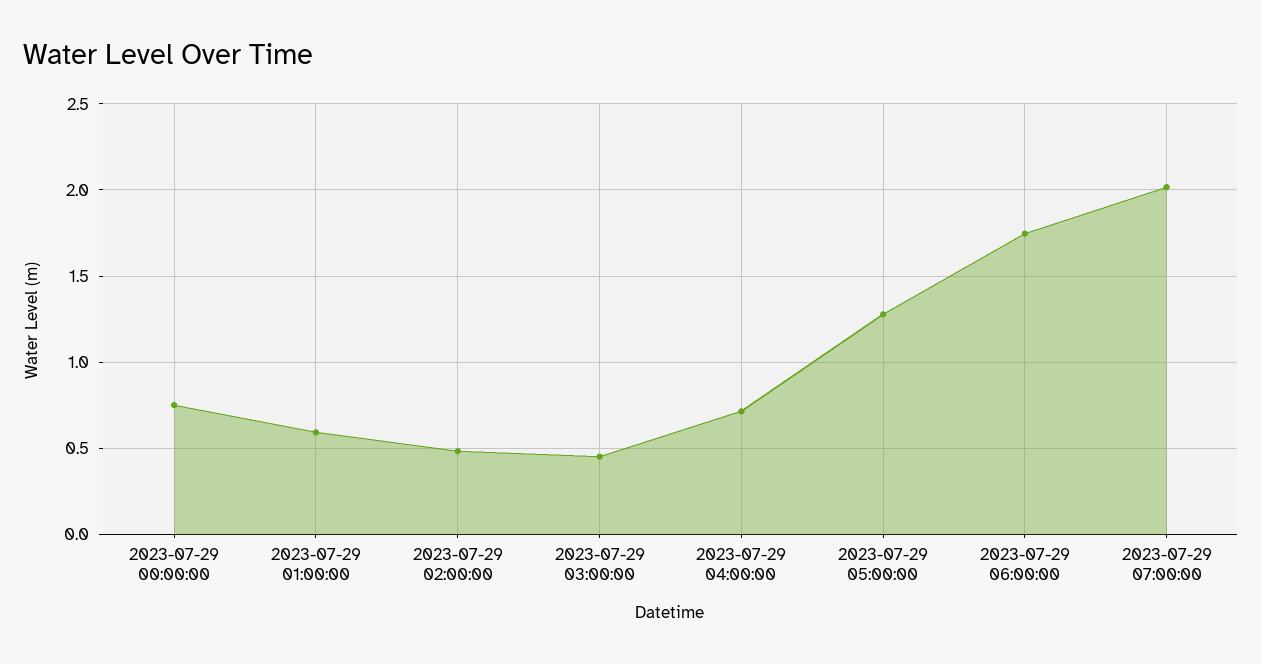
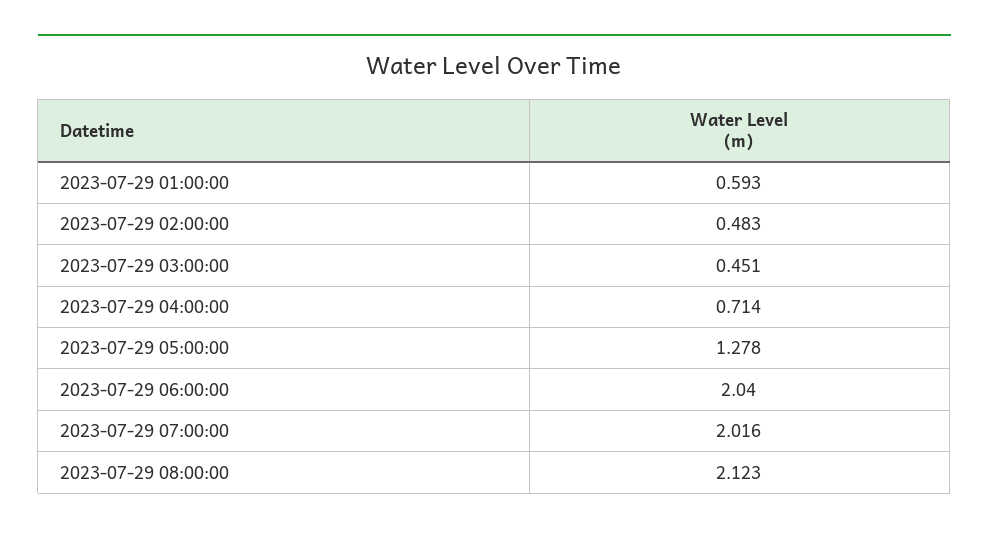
2023-07-29 00:00:00: 0.75 -> none
2023-07-29 06:00:00: 1.75 -> 2.04
2023-07-29 08:00:00: none -> 2.123

